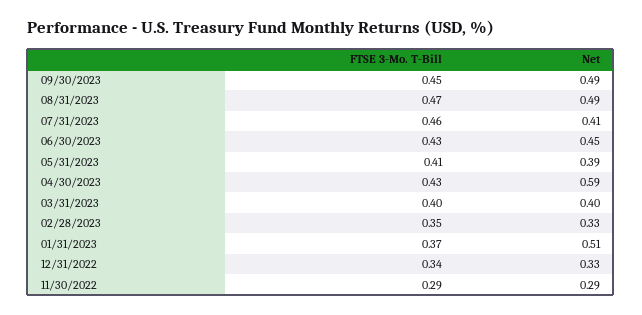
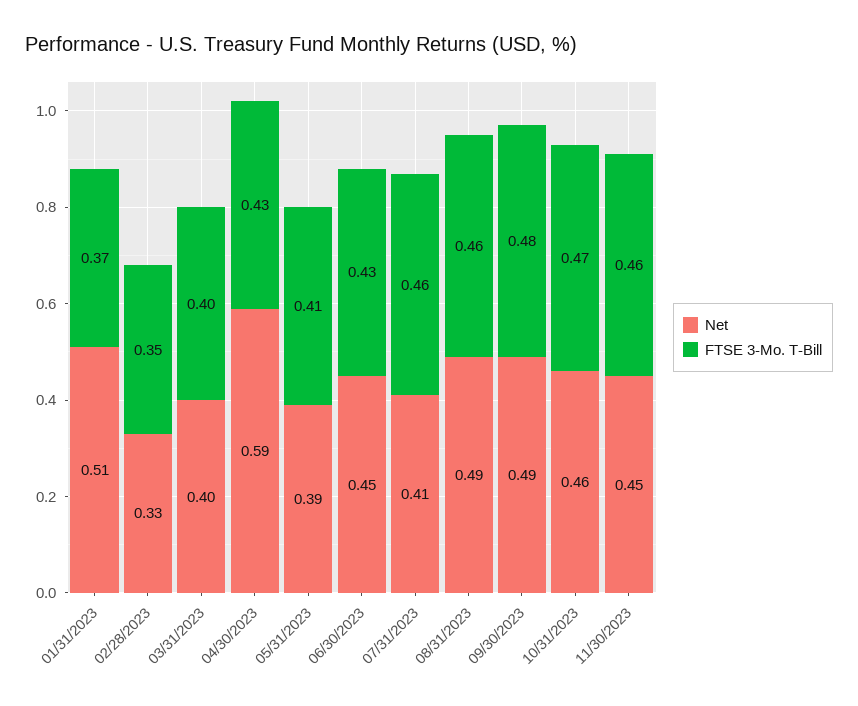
FTSE 3-Mo. T-Bill, 09/30/2023: 0.45 -> 0.48
FTSE 3-Mo. T-Bill, 08/31/2023: 0.47 -> 0.46
FTSE 3-Mo. T-Bill, 12/31/2022: 0.34 -> none
Net, 12/31/2022: 0.33 -> none
FTSE 3-Mo. T-Bill, 11/30/2022: 0.29 -> none
Net, 11/30/2022: 0.29 -> none
Net, 10/31/2023: none -> 0.46
FTSE 3-Mo. T-Bill, 10/31/2023: none -> 0.47
Net, 11/30/2023: none -> 0.45
FTSE 3-Mo. T-Bill, 11/30/2023: none -> 0.46

